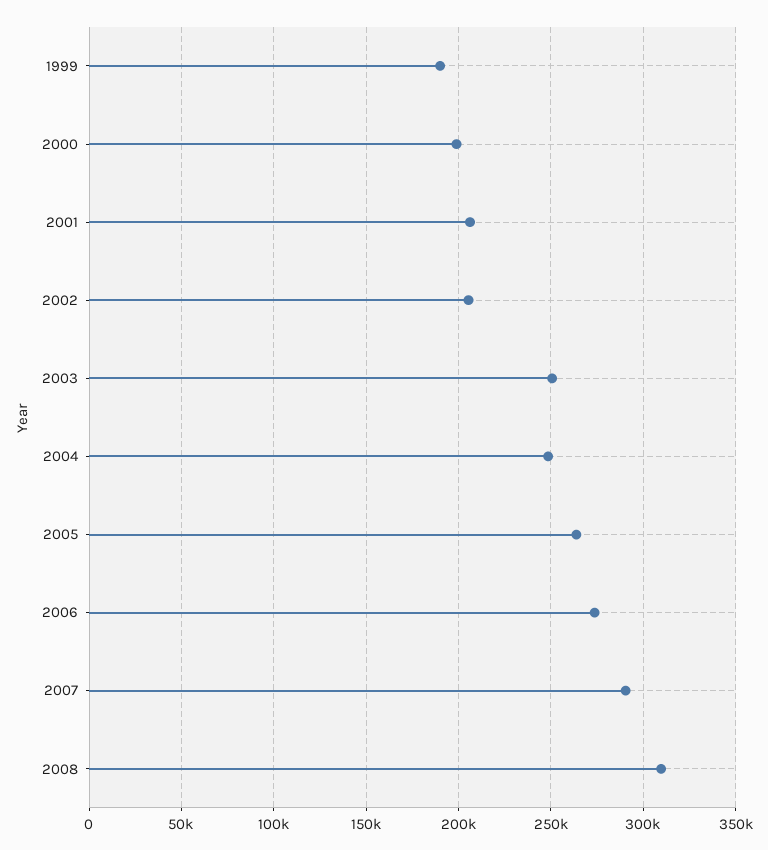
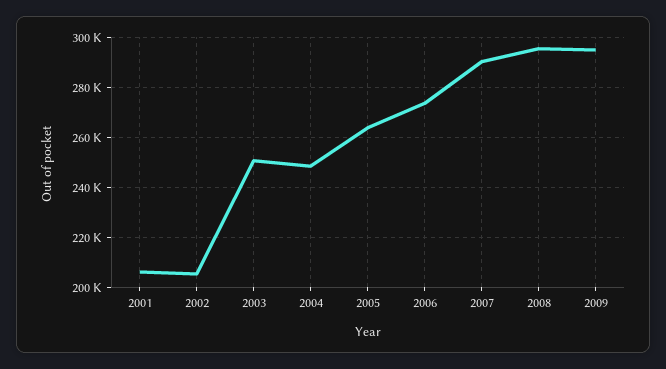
1999: 190000 -> none
2000: 200000 -> none
2008: 310000 -> 295000
2009: none -> 295000

